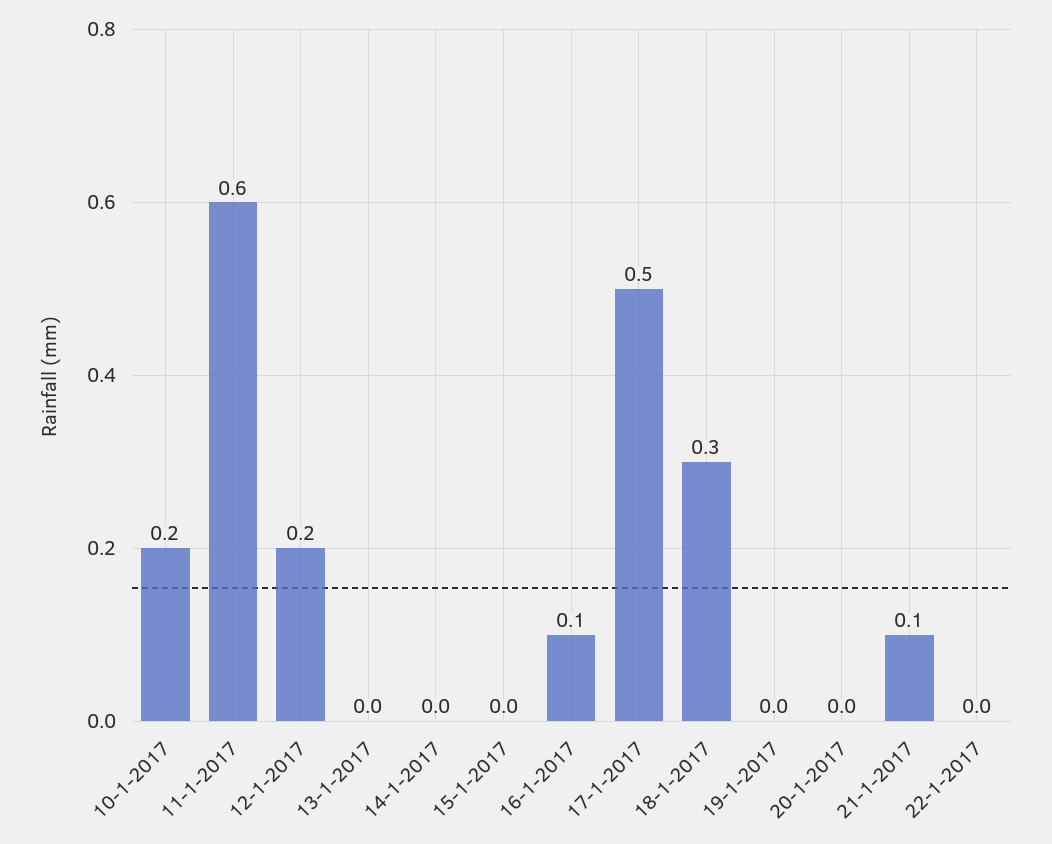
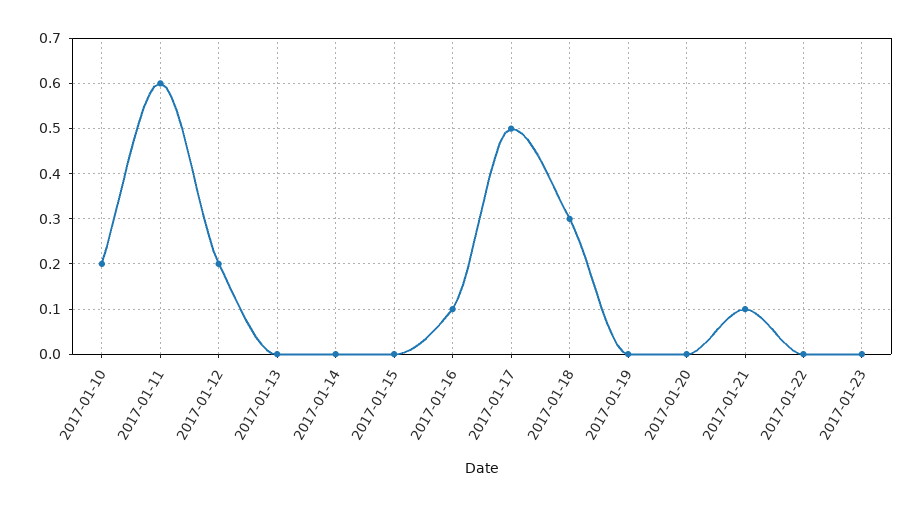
2017-01-23: none -> 0

